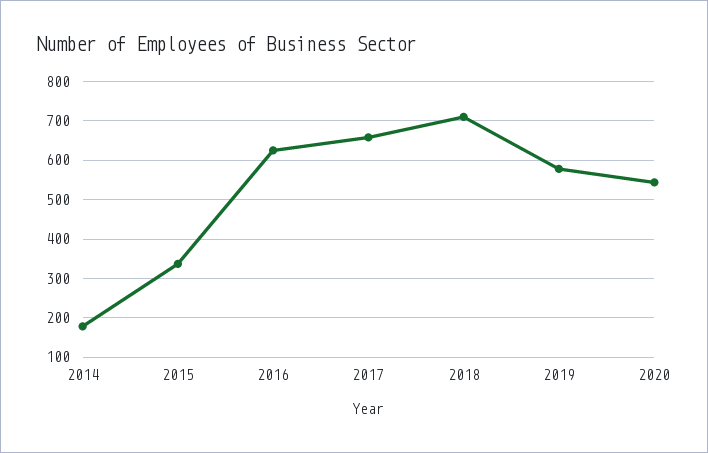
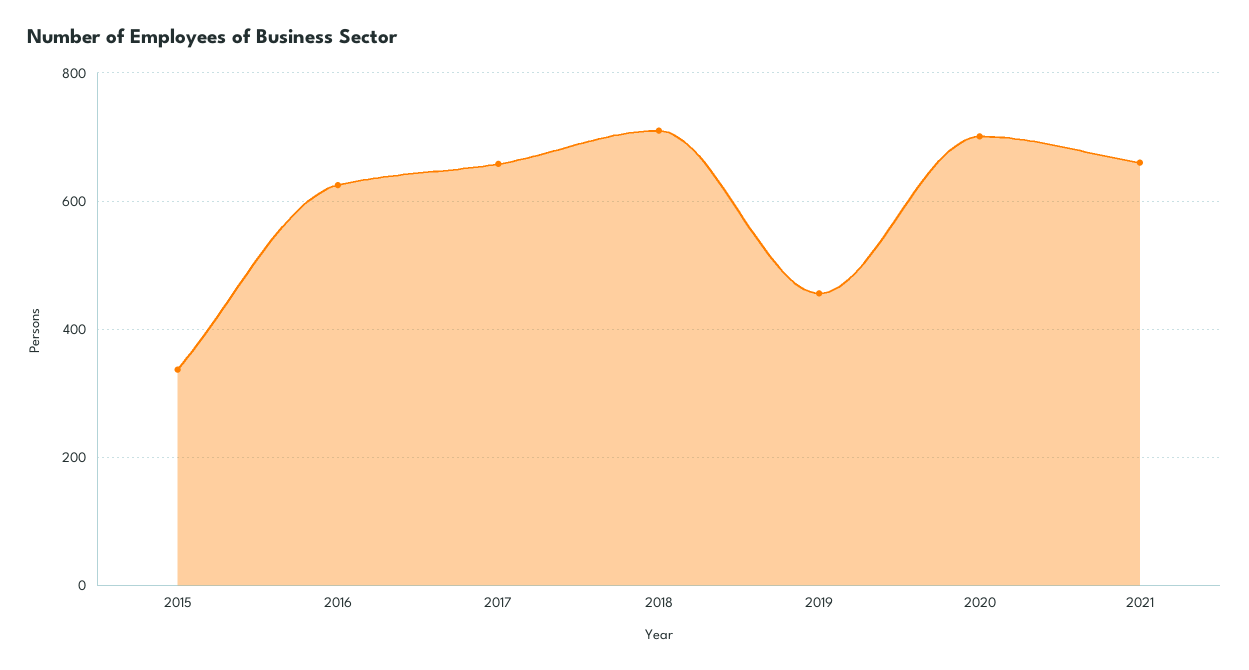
2014: 180 -> none
2019: 580 -> 460
2020: 540 -> 700
2021: none -> 660

